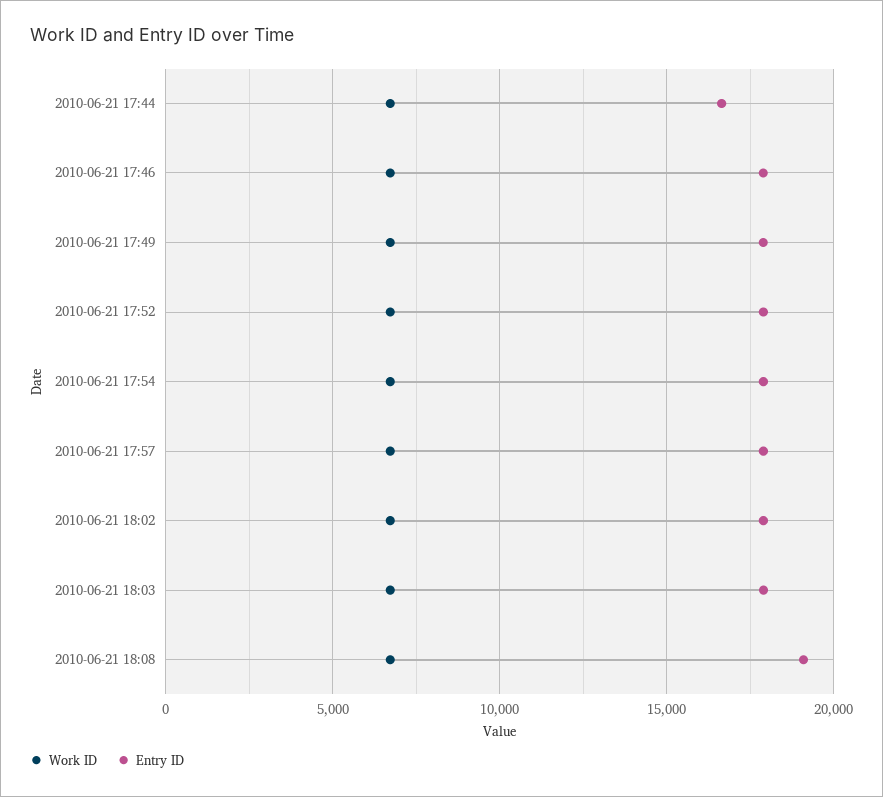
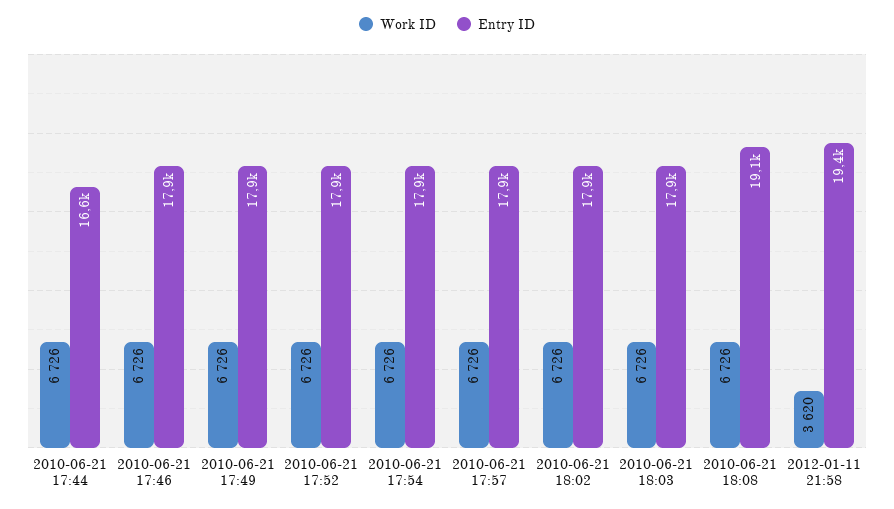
Work ID, 2012-01-11 21:58: none -> 3620
Entry ID, 2012-01-11 21:58: none -> 19400

